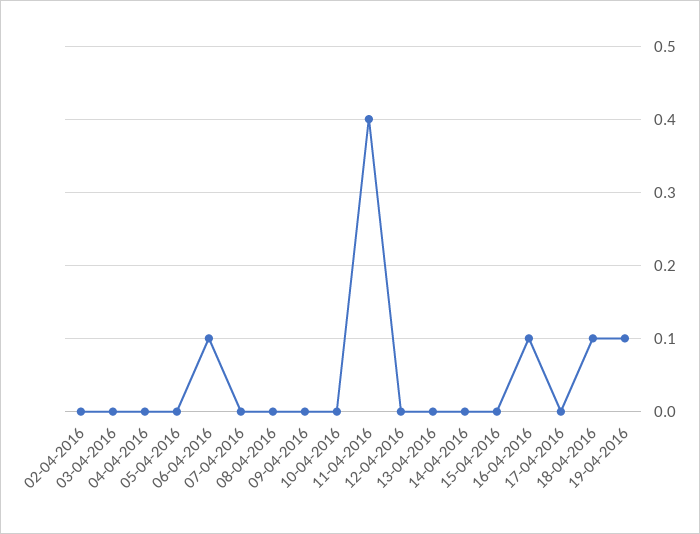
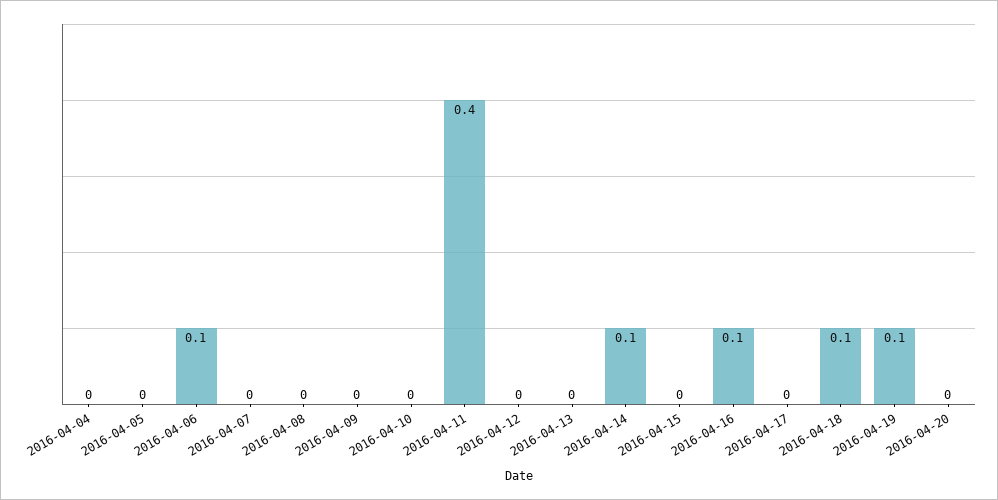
02-04-2016: 0 -> none
03-04-2016: 0 -> none
14-04-2016: 0 -> 0.1
2016-04-20: none -> 0

